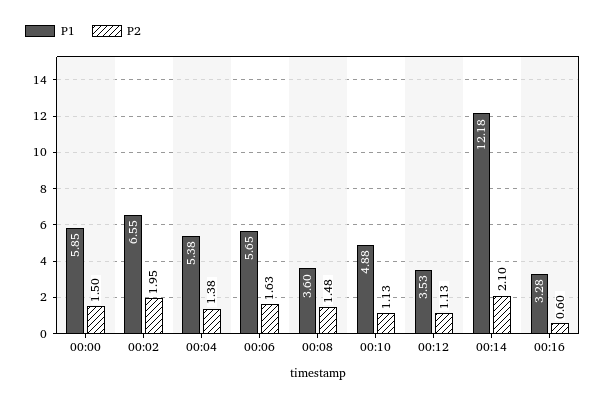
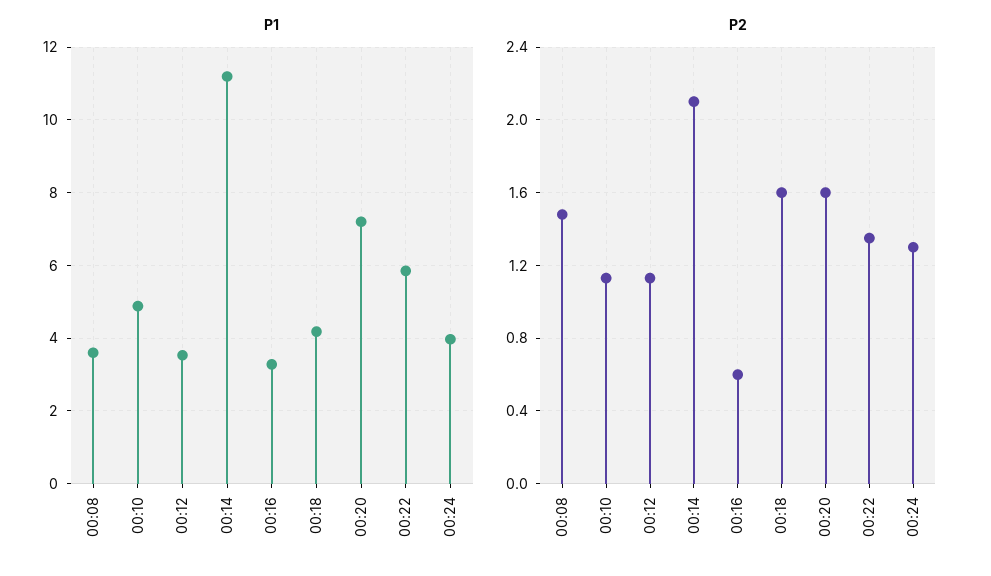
P1, 00:00: 5.85 -> none
P2, 00:00: 1.5 -> none
P1, 00:02: 6.55 -> none
P2, 00:02: 1.95 -> none
P1, 00:04: 5.38 -> none
P2, 00:04: 1.38 -> none
P1, 00:06: 5.65 -> none
P2, 00:06: 1.63 -> none
P1, 00:14: 12.18 -> 11.2
P1, 00:18: none -> 4.2
P1, 00:20: none -> 7.2
P1, 00:22: none -> 5.8
P1, 00:24: none -> 4
P2, 00:18: none -> 1.6
P2, 00:20: none -> 1.6
P2, 00:22: none -> 1.35
P2, 00:24: none -> 1.3

